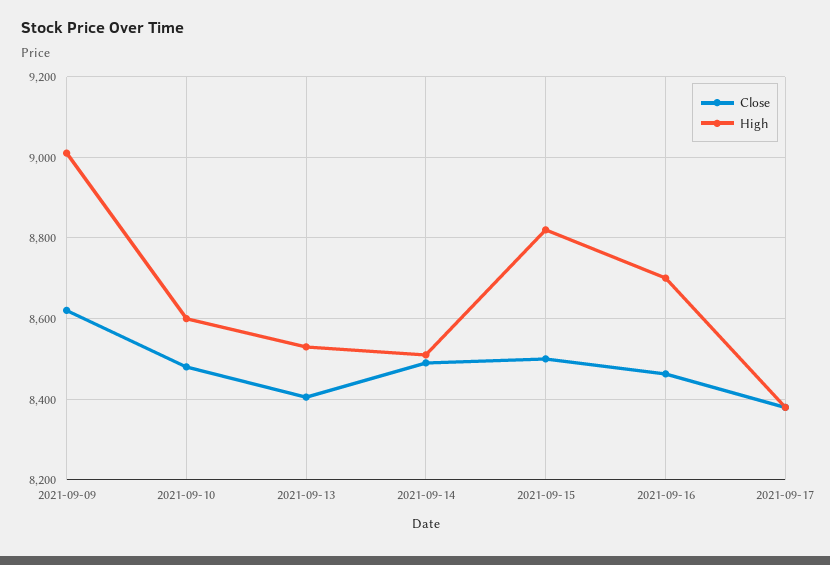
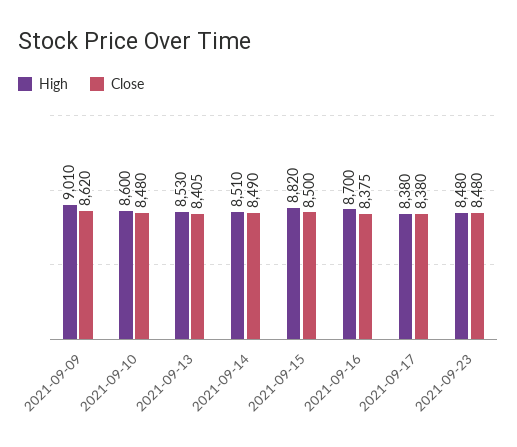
Close, 2021-09-16: 8460 -> 8375
High, 2021-09-23: none -> 8480
Close, 2021-09-23: none -> 8480

